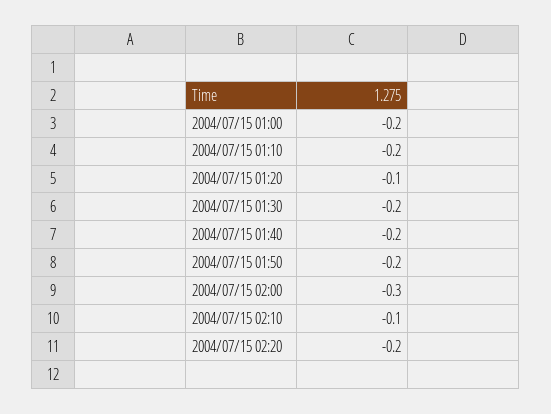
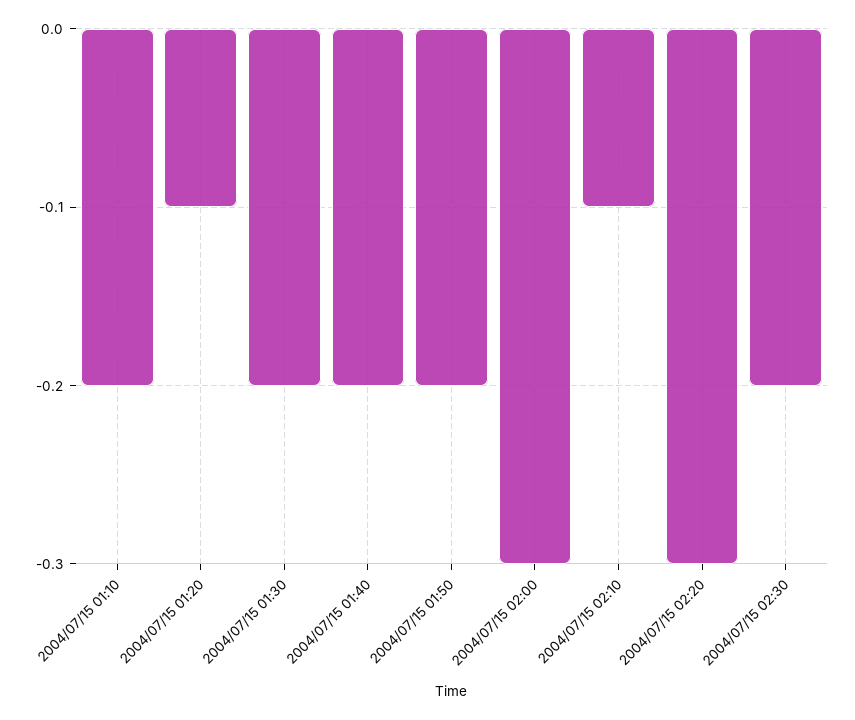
2004/07/15 01:00: -0.2 -> none
2004/07/15 02:20: -0.2 -> -0.3
2004/07/15 02:30: none -> -0.2

